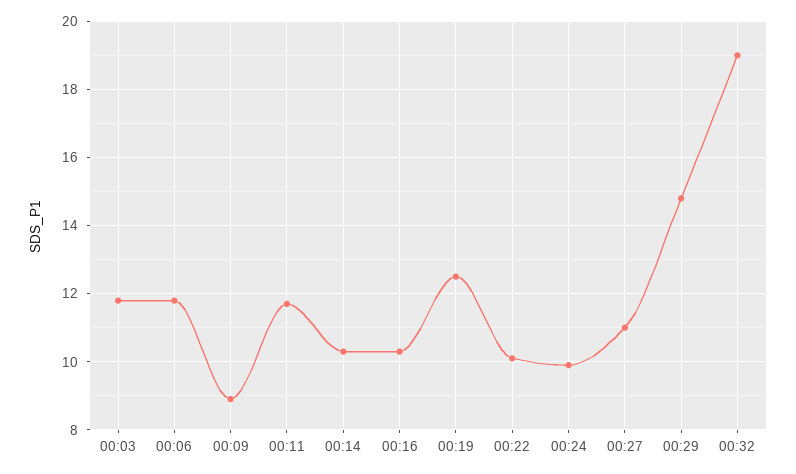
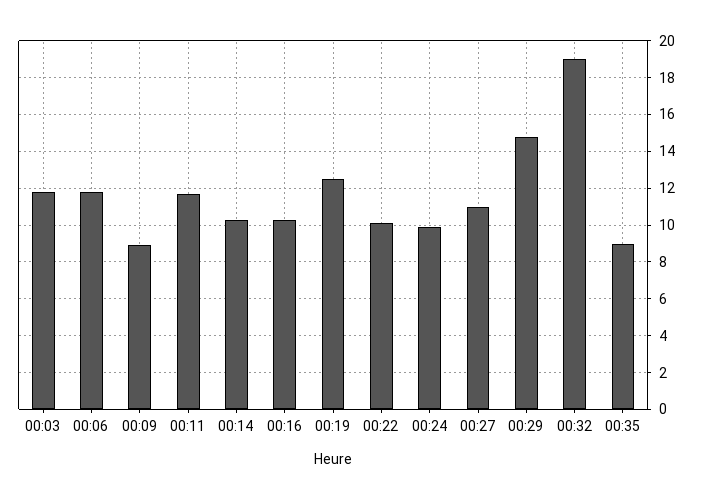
00:35: none -> 9

